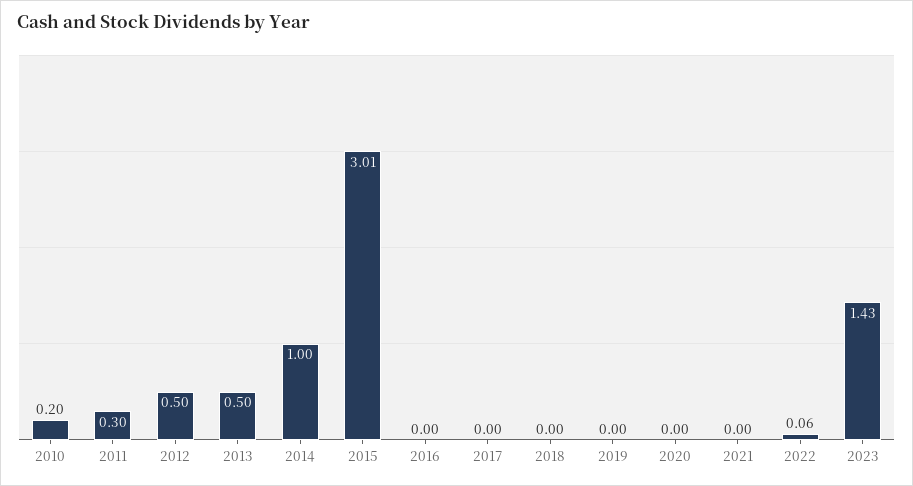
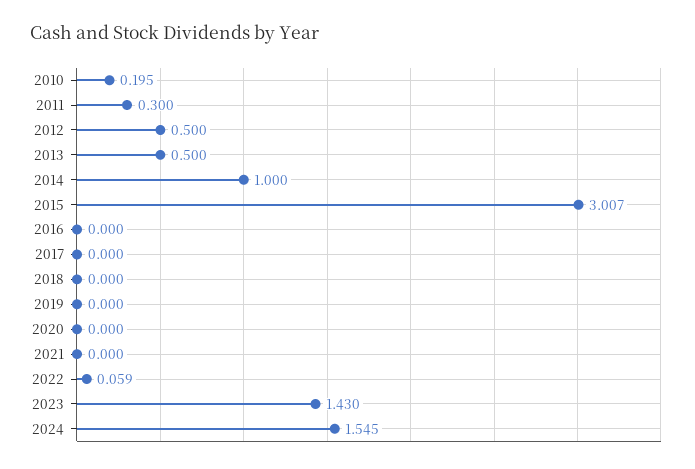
2024: none -> 1.545

